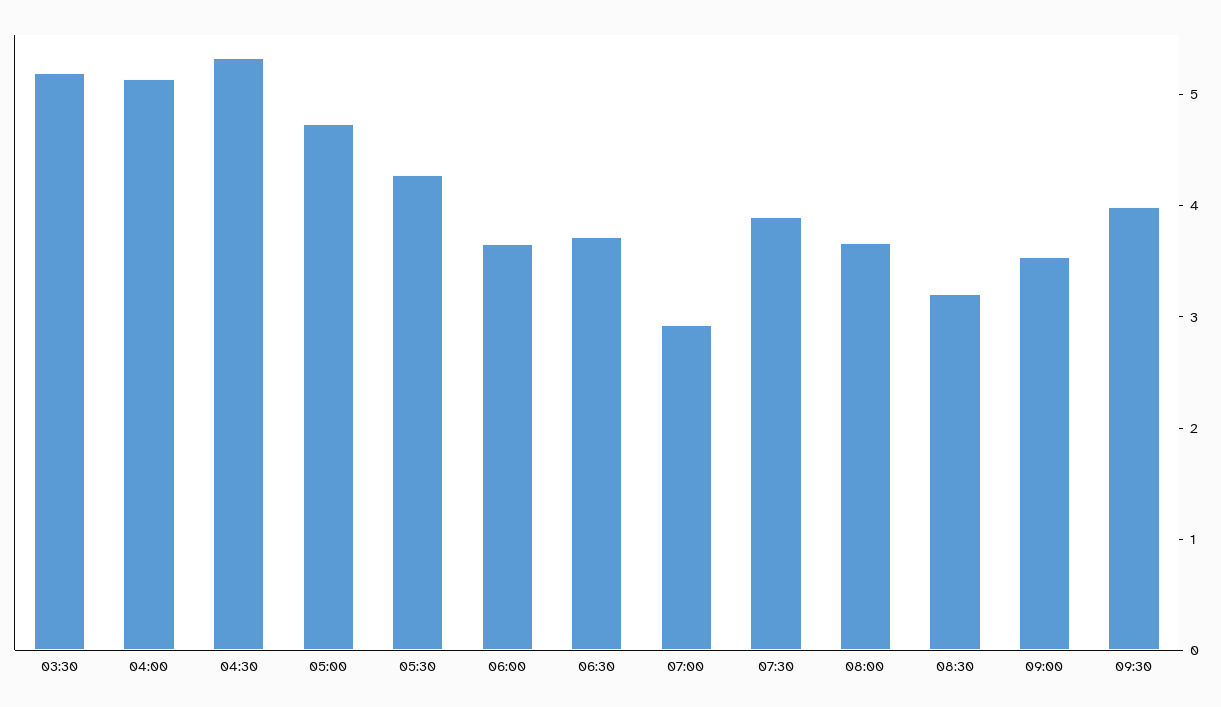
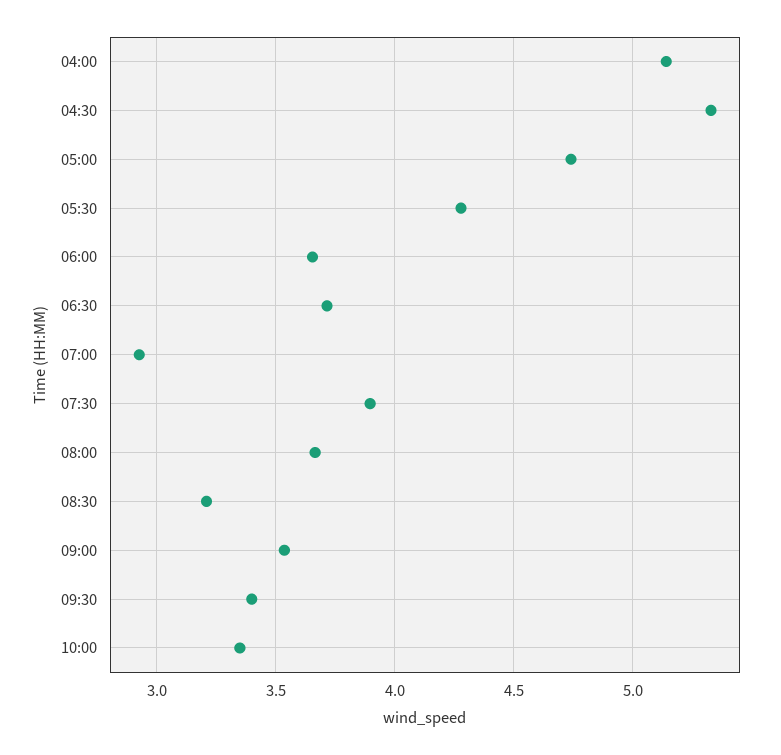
03:30: 5.2 -> none
09:30: 4 -> 3.4
10:00: none -> 3.35

